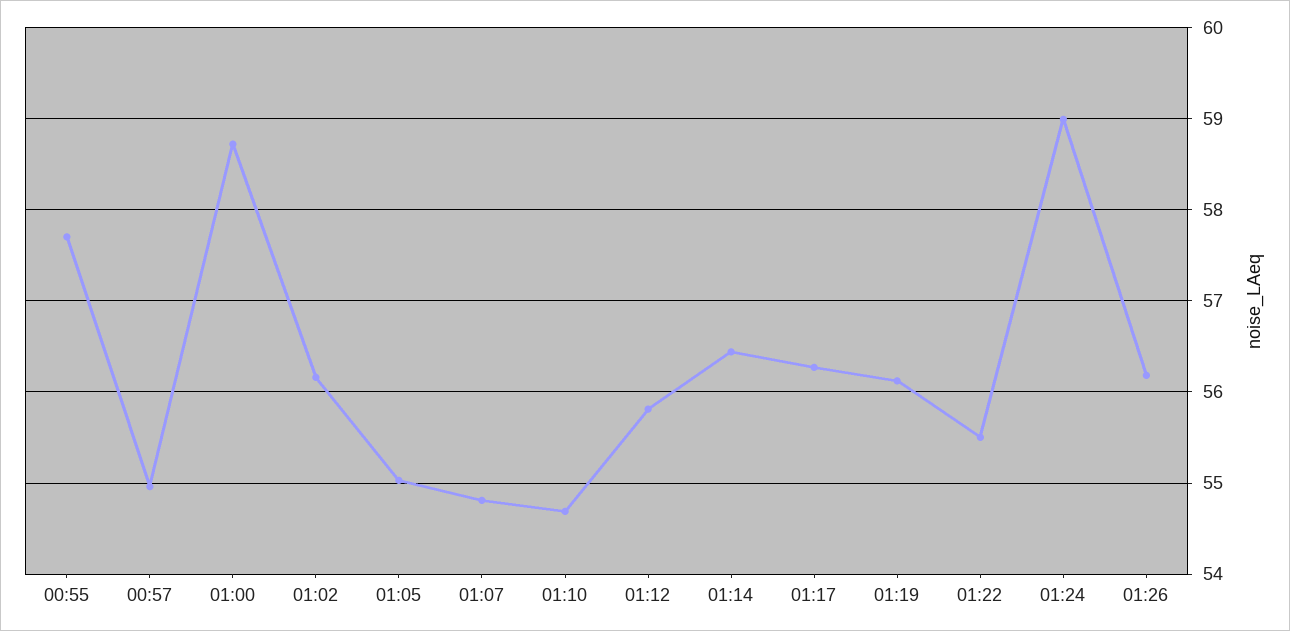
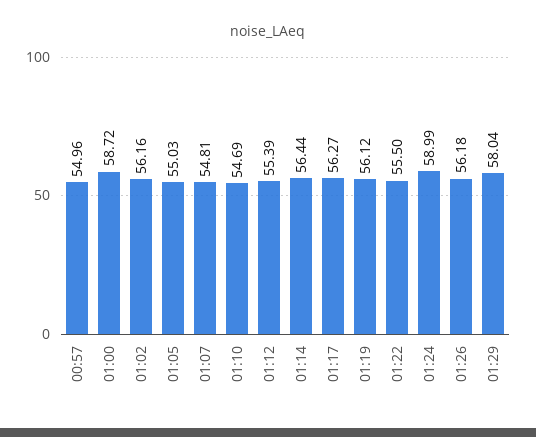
00:55: 57.7 -> none
01:12: 55.8 -> 55.39
01:29: none -> 58.04

